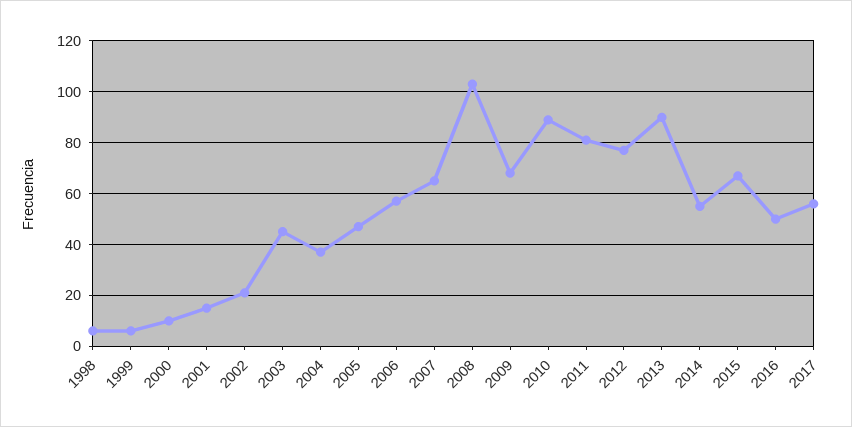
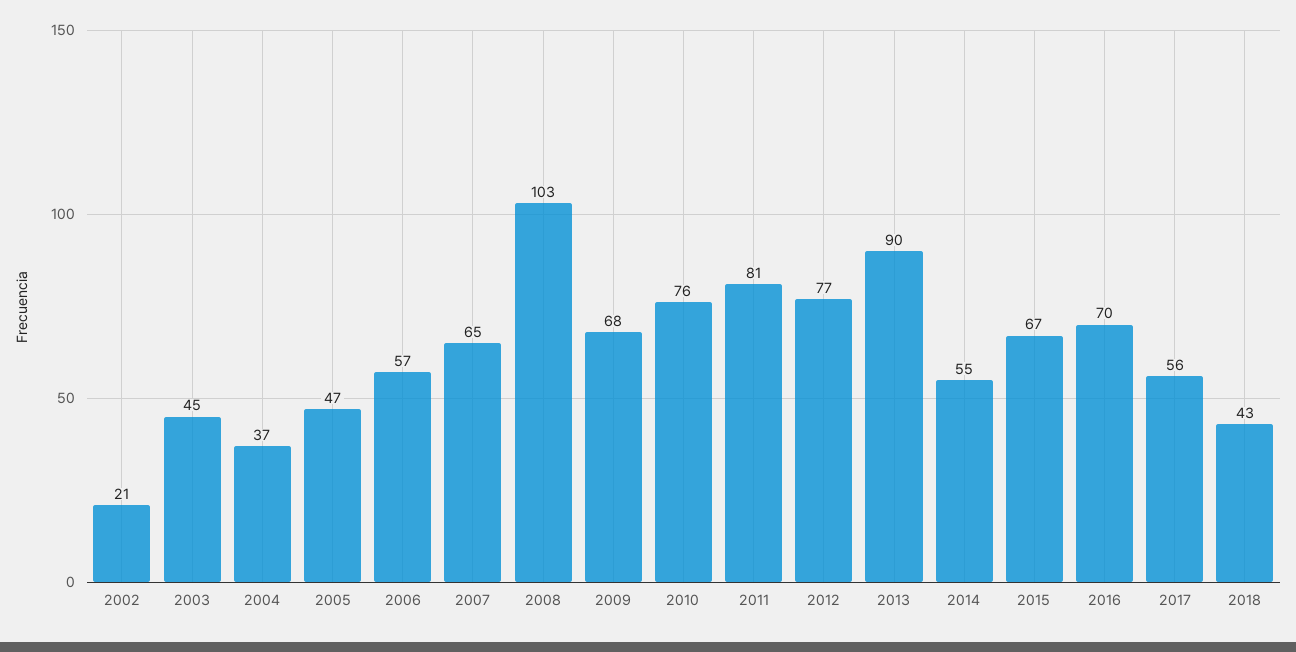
1998: 5 -> none
1999: 5 -> none
2000: 10 -> none
2001: 15 -> none
2010: 90 -> 76
2016: 50 -> 70
2018: none -> 43

